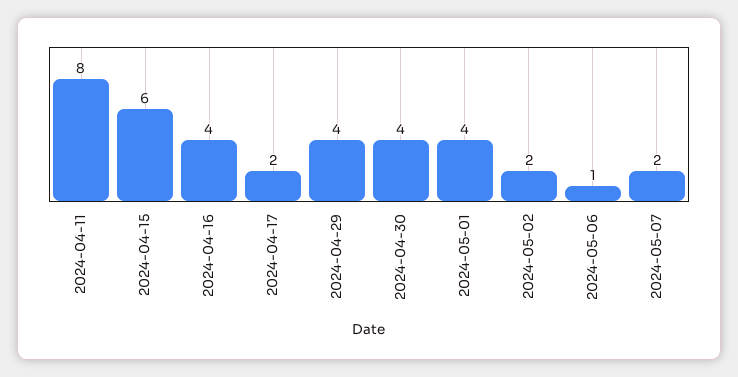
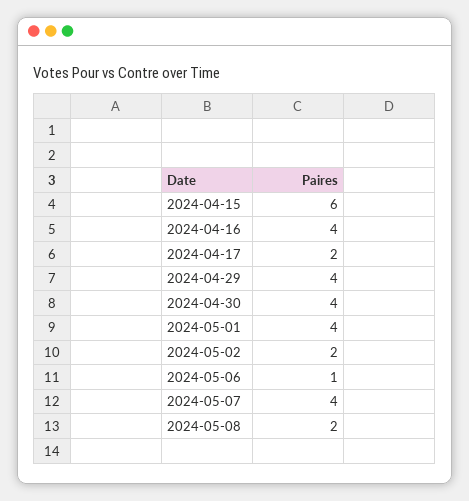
2024-04-11: 8 -> none
2024-05-07: 2 -> 4
2024-05-08: none -> 2

